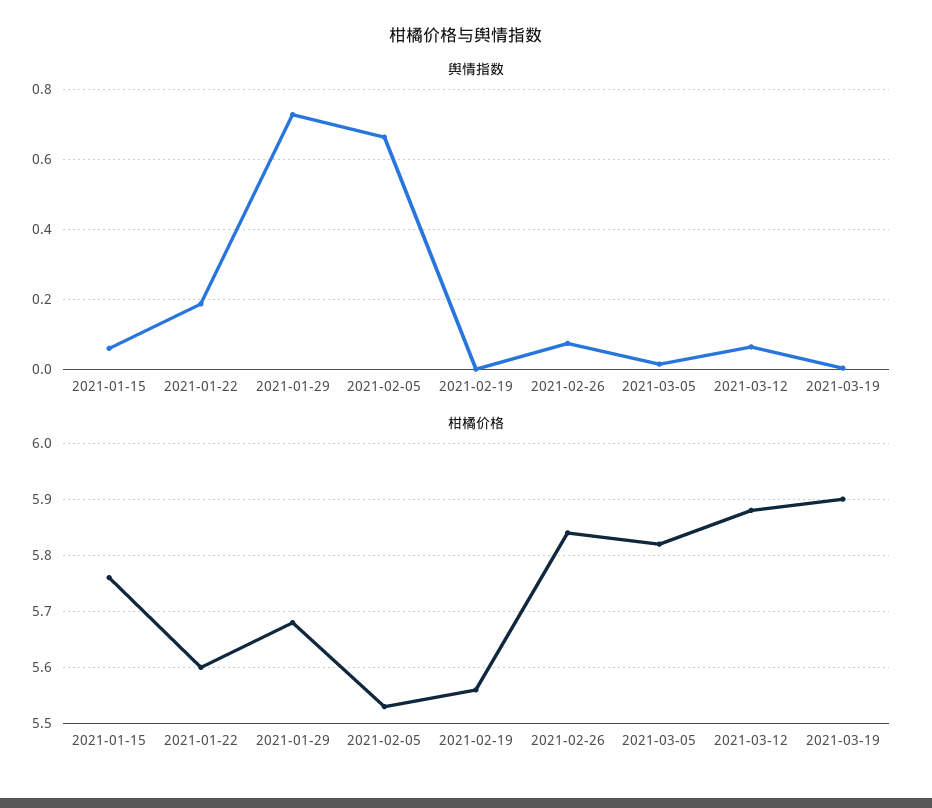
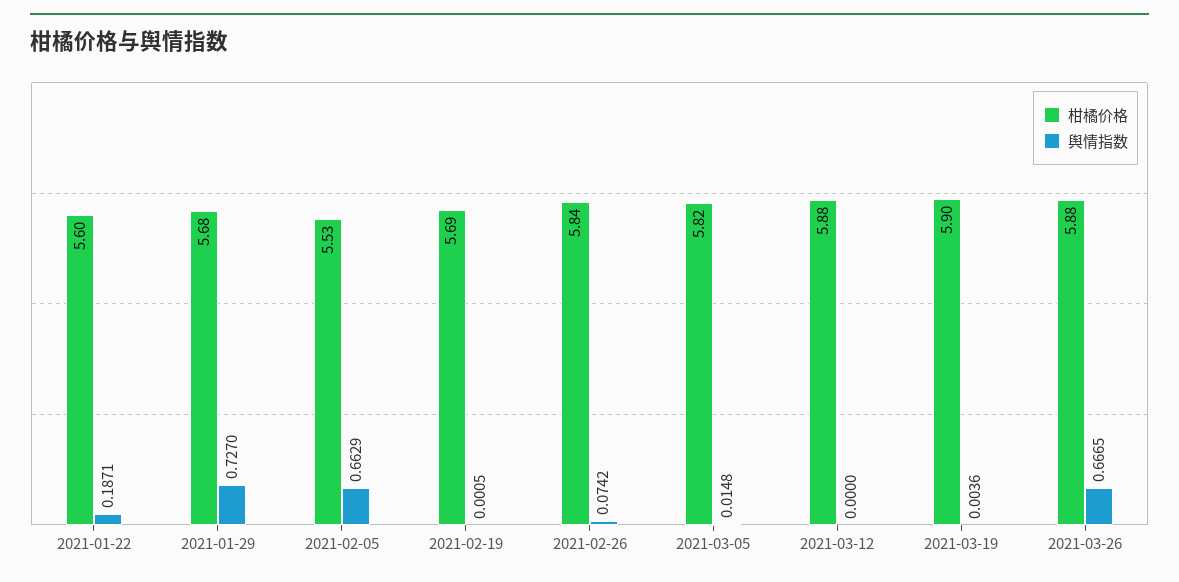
舆情指数, 2021-01-15: 0.06 -> none
舆情指数, 2021-03-12: 0.06 -> 0
柑橘价格, 2021-01-15: 5.75 -> none
柑橘价格, 2021-02-19: 5.55 -> 5.69
柑橘价格, 2021-03-26: none -> 5.88
舆情指数, 2021-03-26: none -> 0.6665

